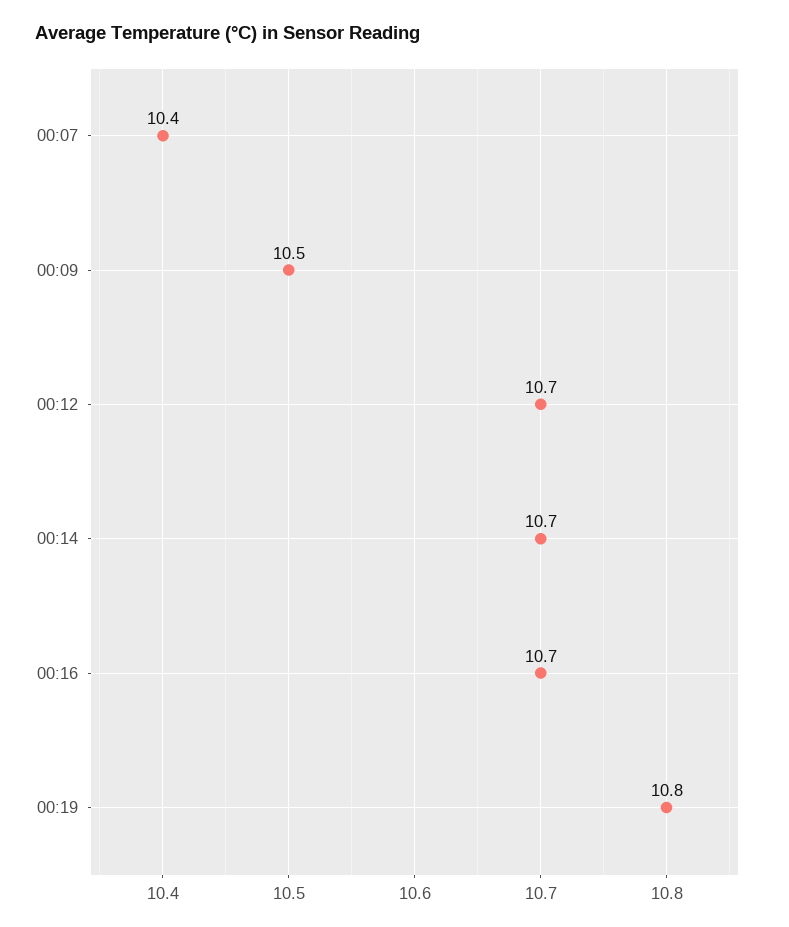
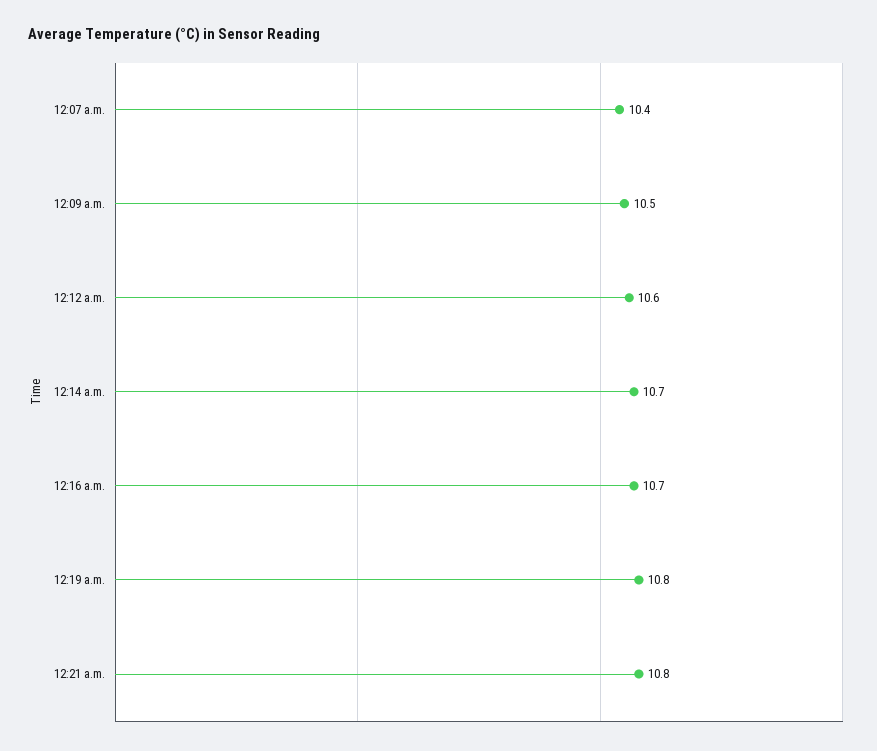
00:12: 10.7 -> 10.6
12:21 a.m.: none -> 10.8

